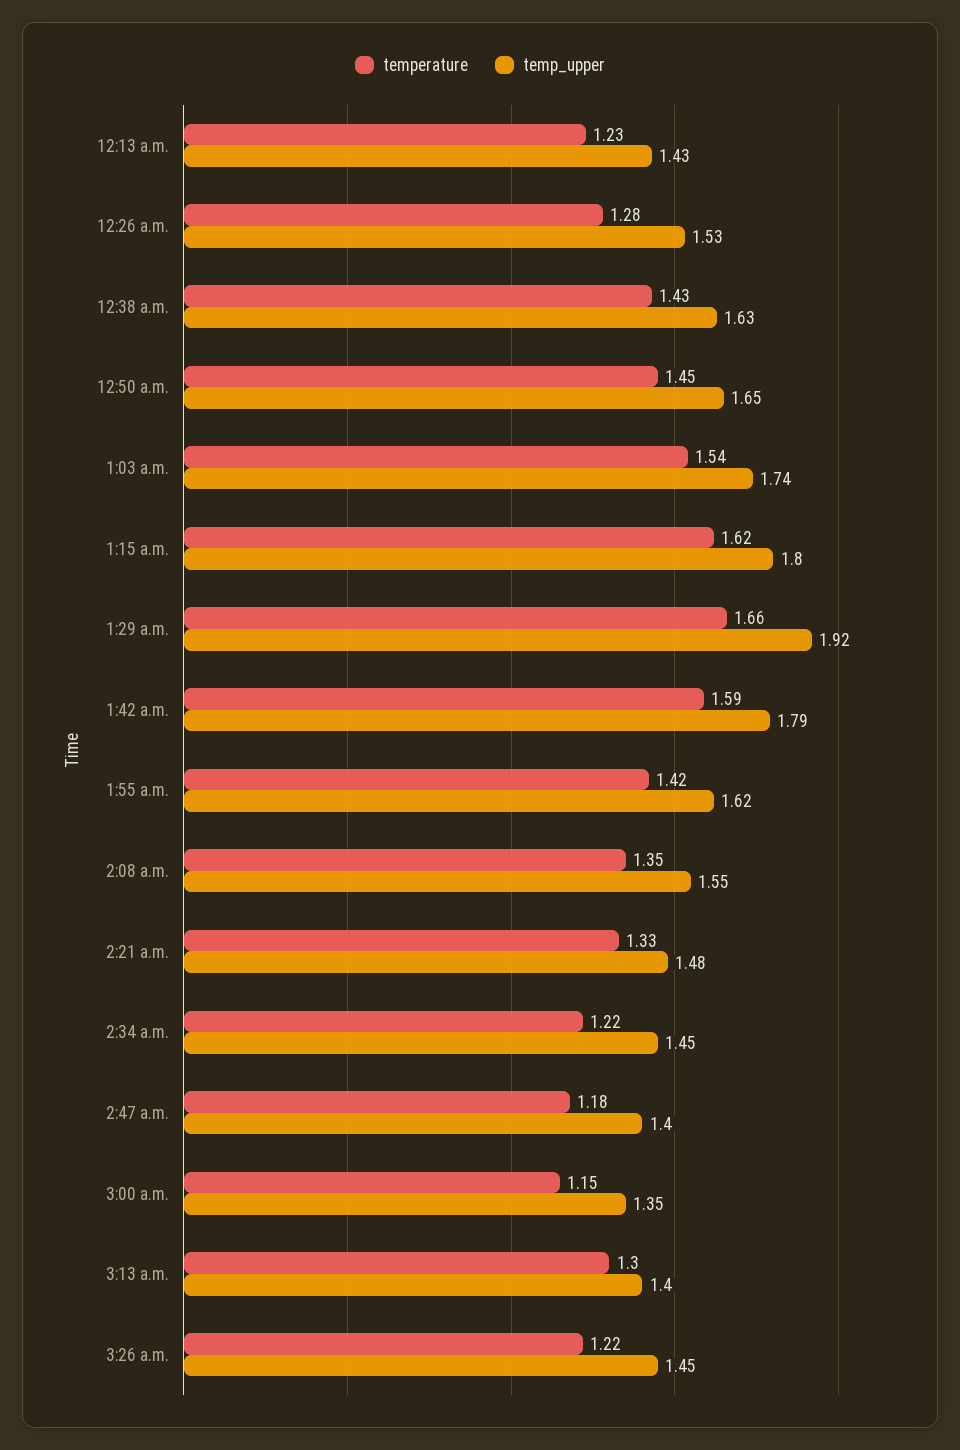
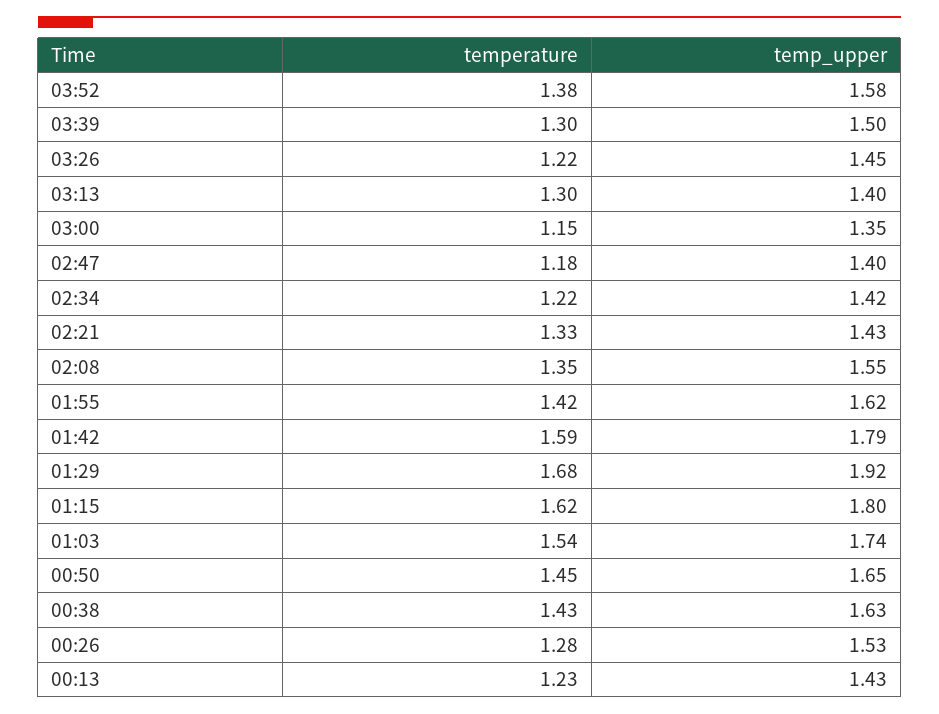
temperature, 1:29 a.m.: 1.66 -> 1.68
temp_upper, 2:21 a.m.: 1.48 -> 1.43
temp_upper, 2:34 a.m.: 1.45 -> 1.42
temperature, 03:52: none -> 1.38
temp_upper, 03:52: none -> 1.58
temperature, 03:39: none -> 1.3
temp_upper, 03:39: none -> 1.5

